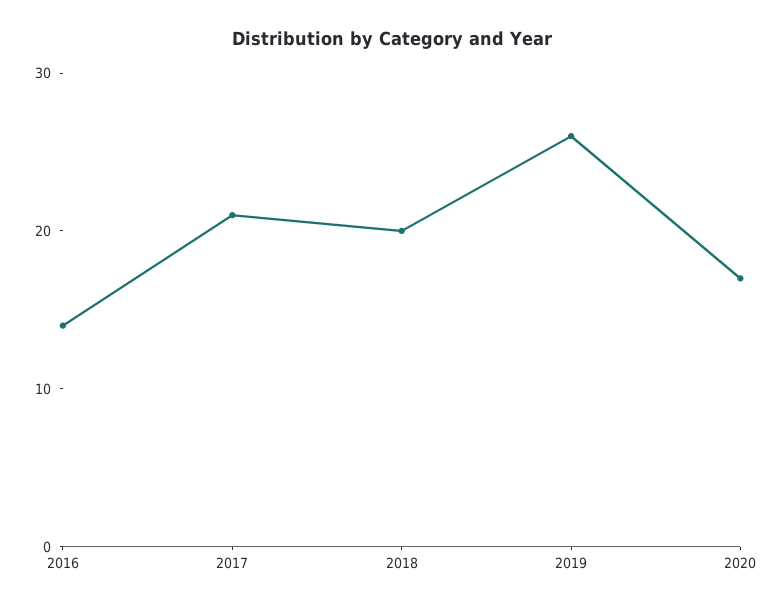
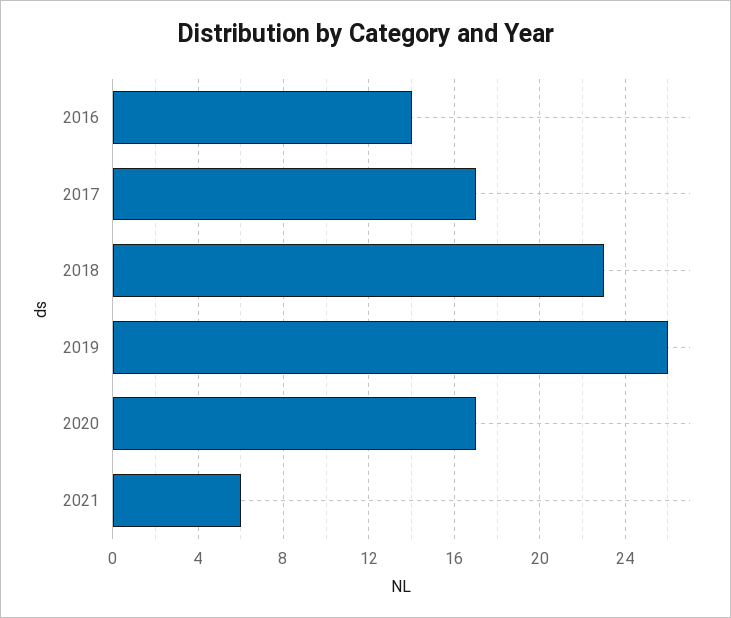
2017: 21 -> 17
2018: 20 -> 23
2021: none -> 6

